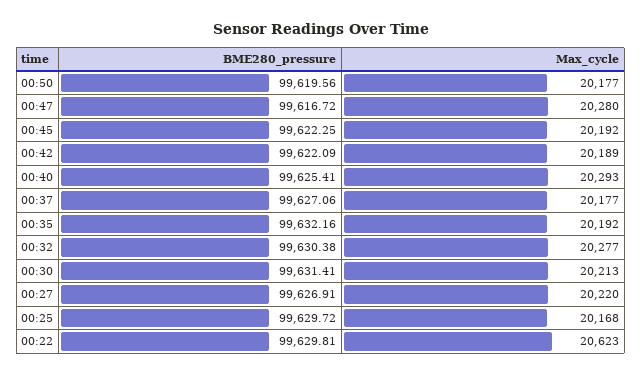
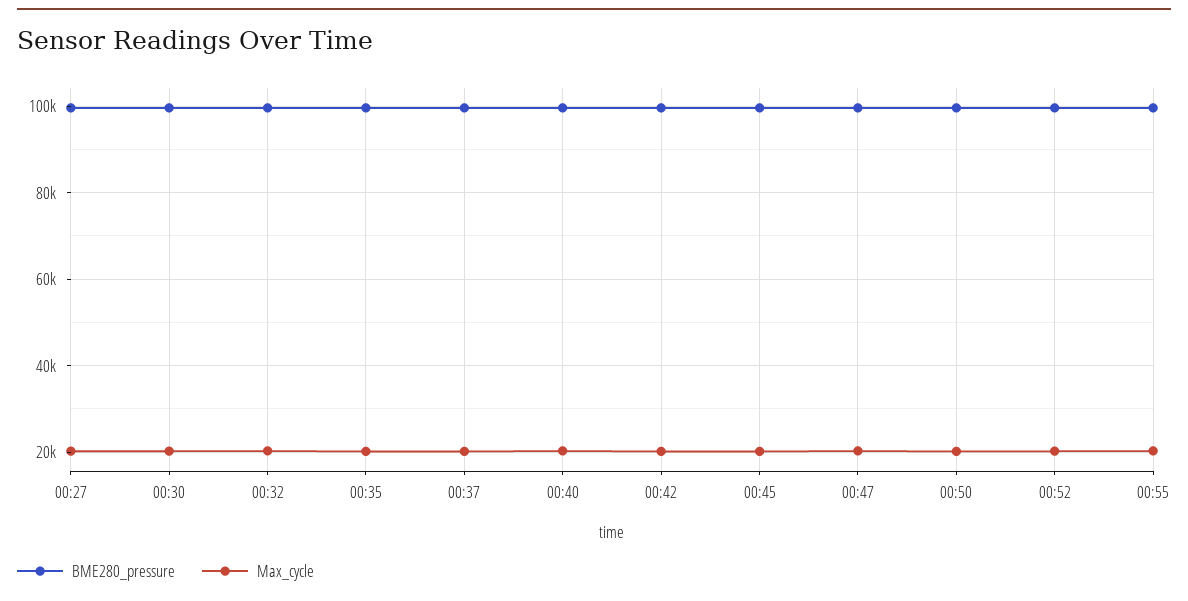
BME280_pressure, 00:25: 99629.72 -> none
Max_cycle, 00:25: 20168 -> none
BME280_pressure, 00:22: 99629.81 -> none
Max_cycle, 00:22: 20623 -> none
BME280_pressure, 00:52: none -> 100000
Max_cycle, 00:52: none -> 20000
BME280_pressure, 00:55: none -> 100000
Max_cycle, 00:55: none -> 20000

